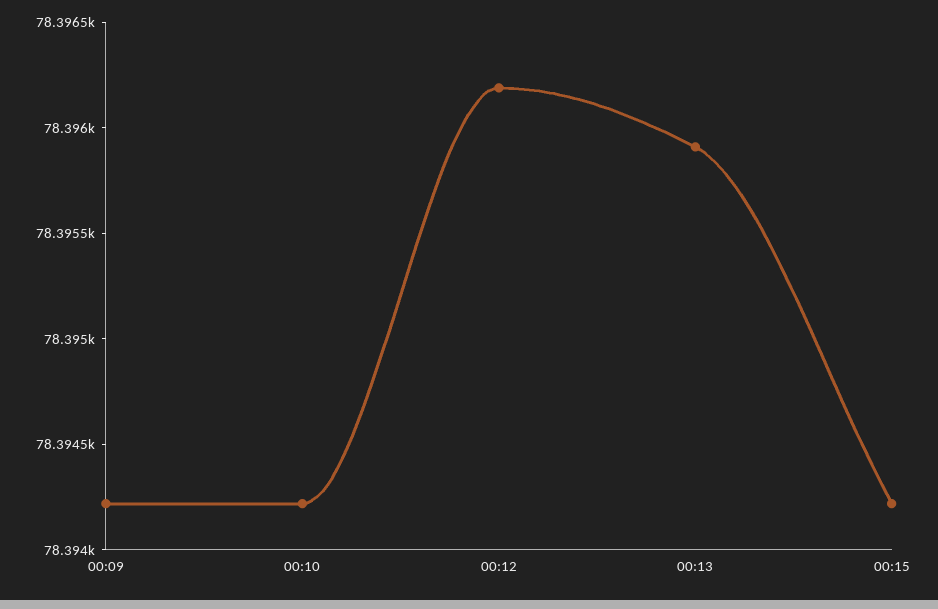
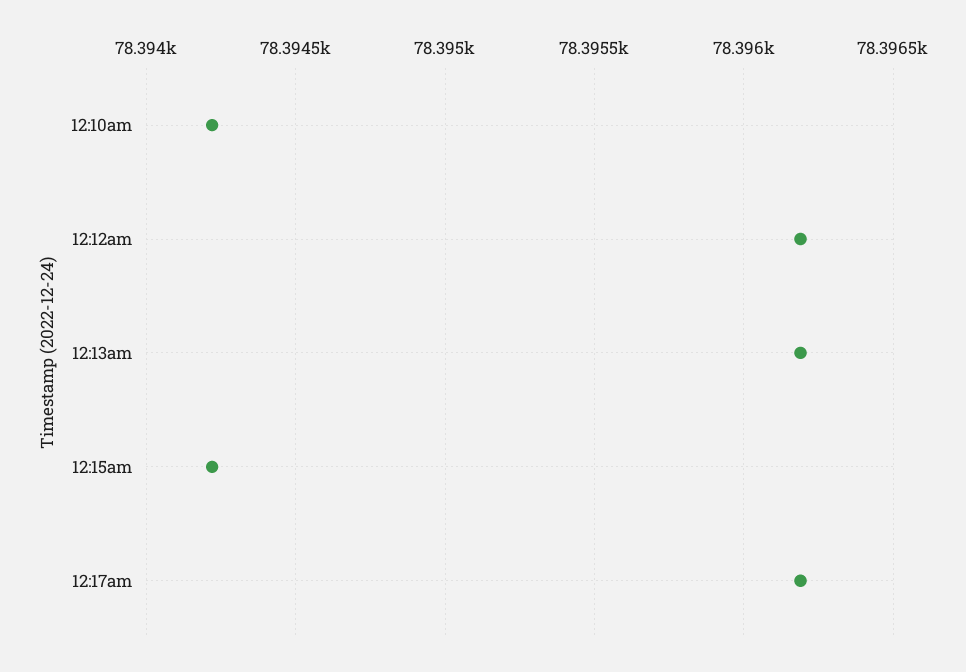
00:09: 78394.2 -> none
00:13: 78395.9 -> 78396.2
12:17am: none -> 78396.2

